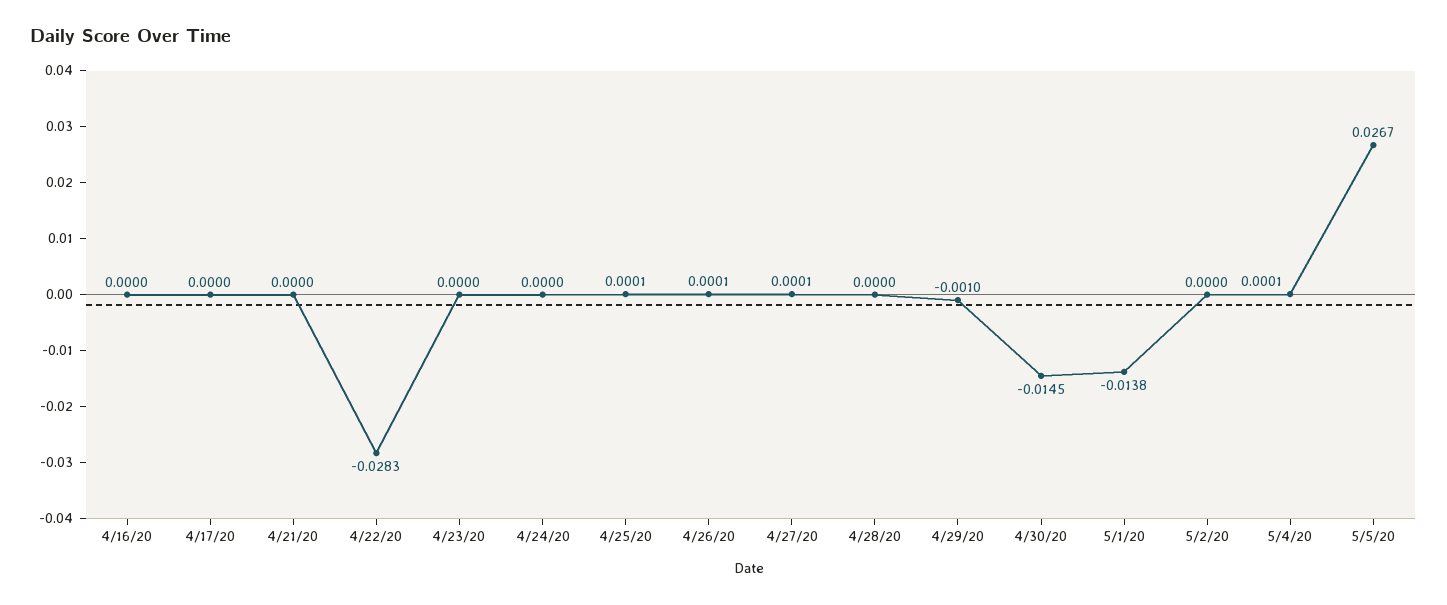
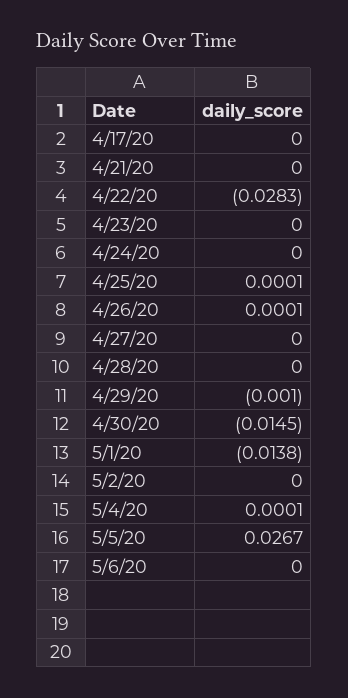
4/16/20: 0 -> none
4/27/20: 0.0001 -> 0
5/6/20: none -> 0

